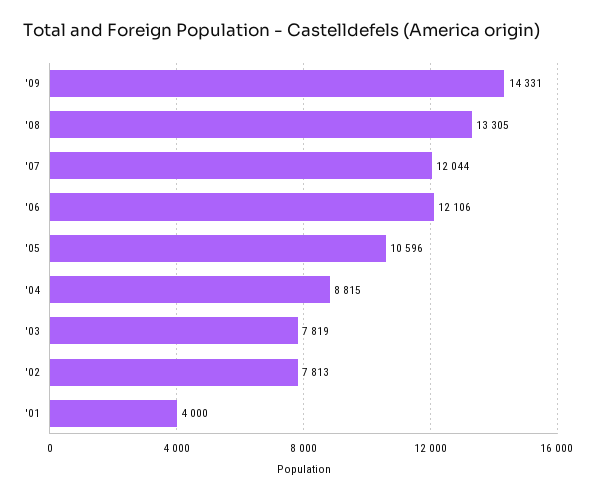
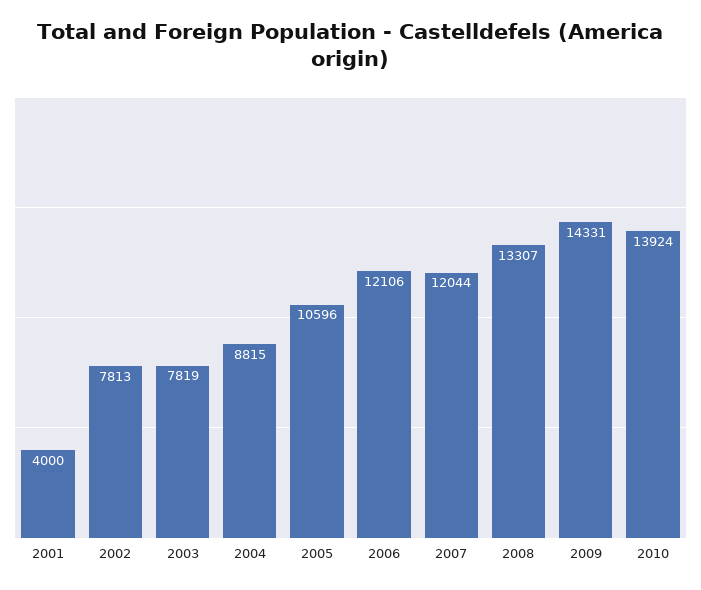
'08: 13305 -> 13307
2010: none -> 13924

